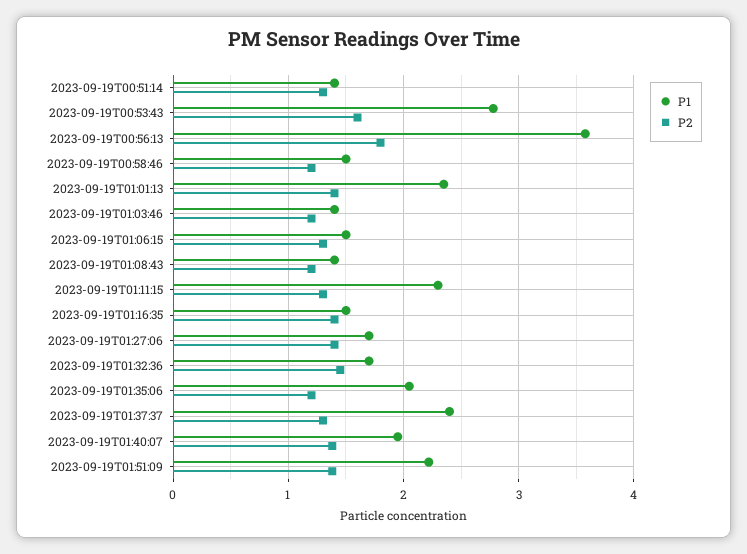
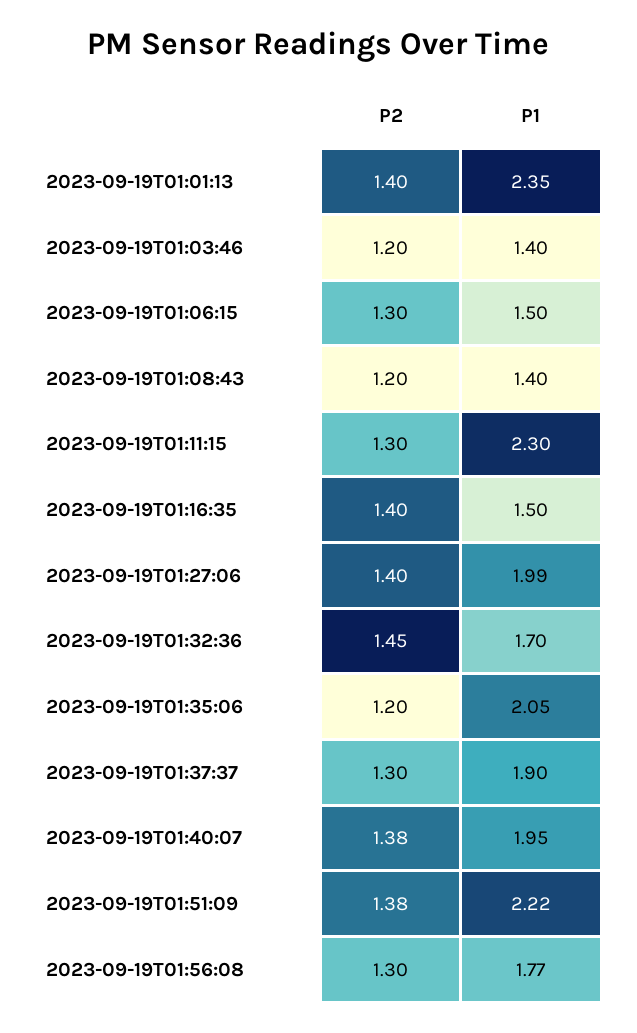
P1, 2023-09-19T00:51:14: 1.4 -> none
P2, 2023-09-19T00:51:14: 1.3 -> none
P1, 2023-09-19T00:53:43: 2.8 -> none
P2, 2023-09-19T00:53:43: 1.6 -> none
P1, 2023-09-19T00:56:13: 3.6 -> none
P2, 2023-09-19T00:56:13: 1.8 -> none
P1, 2023-09-19T00:58:46: 1.5 -> none
P2, 2023-09-19T00:58:46: 1.2 -> none
P1, 2023-09-19T01:27:06: 1.7 -> 1.99
P1, 2023-09-19T01:37:37: 2.4 -> 1.9
P2, 2023-09-19T01:56:08: none -> 1.3
P1, 2023-09-19T01:56:08: none -> 1.77

